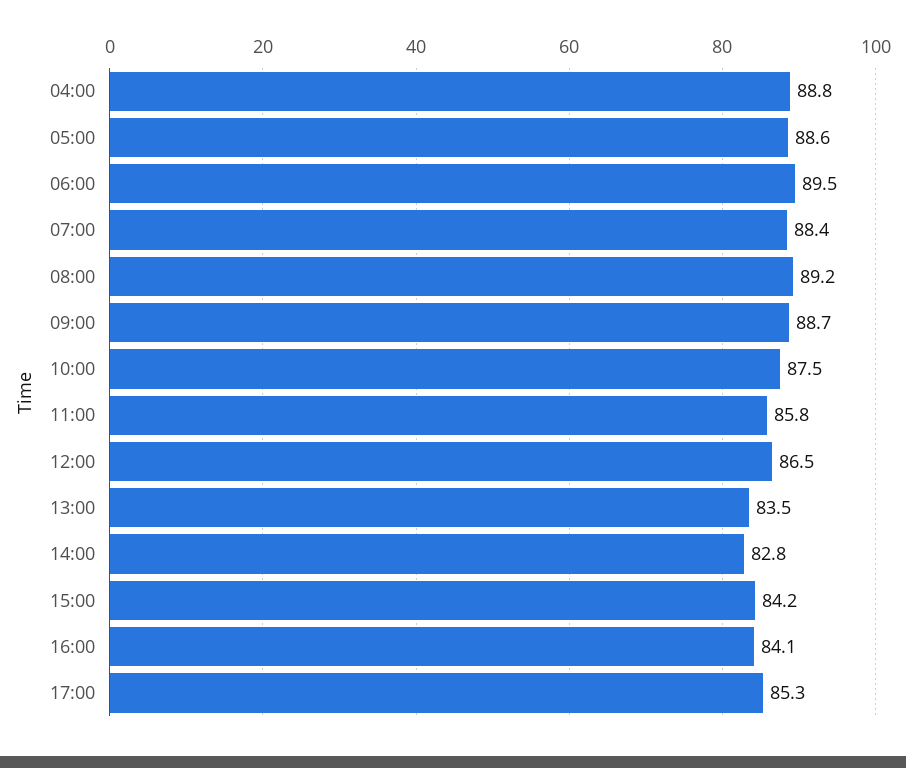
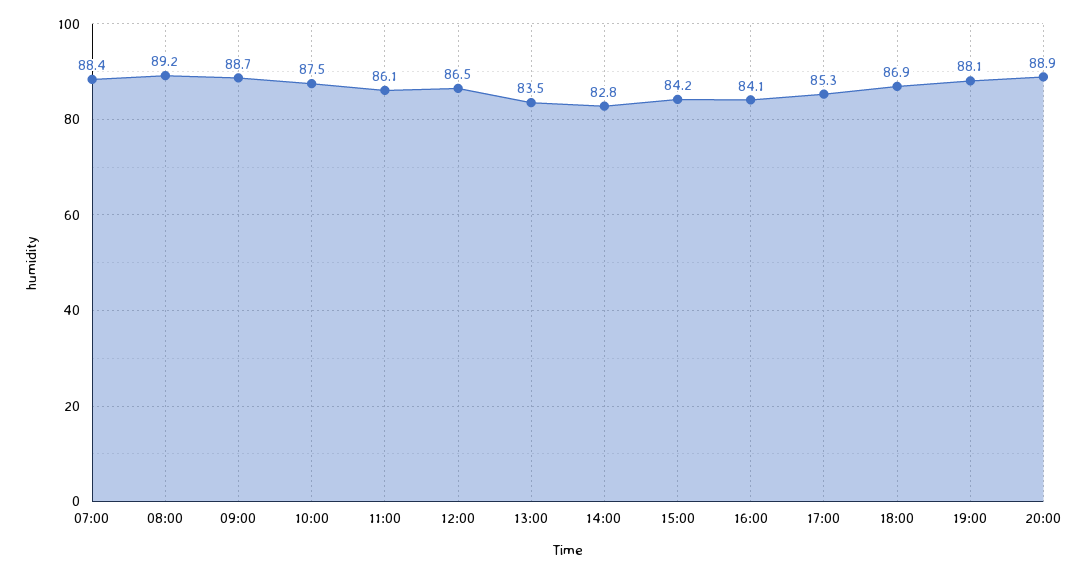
04:00: 88.8 -> none
05:00: 88.6 -> none
06:00: 89.5 -> none
11:00: 85.8 -> 86.1
18:00: none -> 86.9
19:00: none -> 88.1
20:00: none -> 88.9

